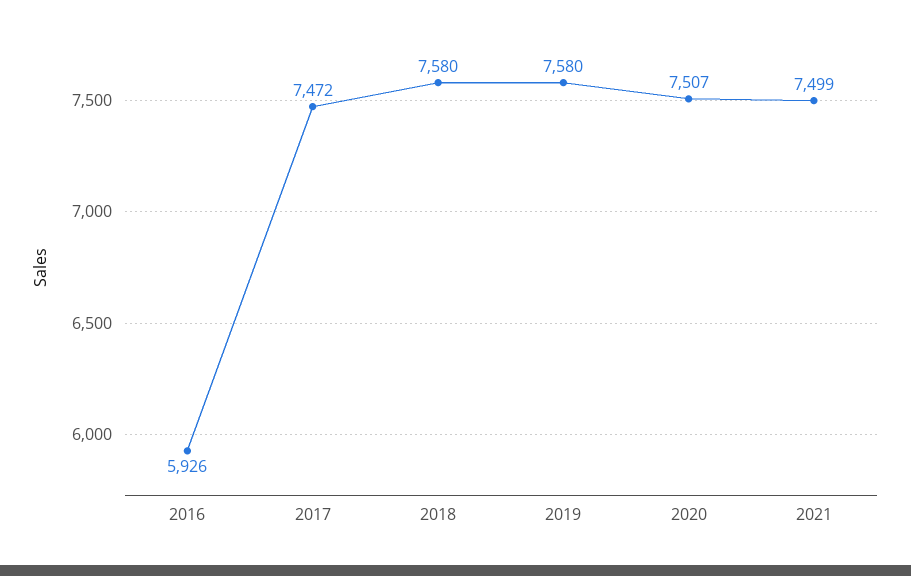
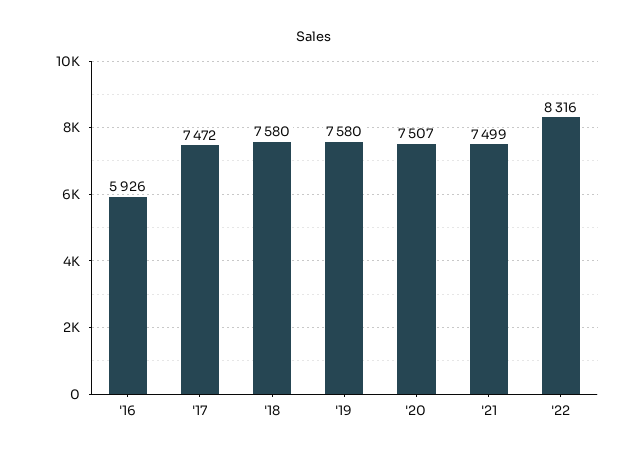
'22: none -> 8316

